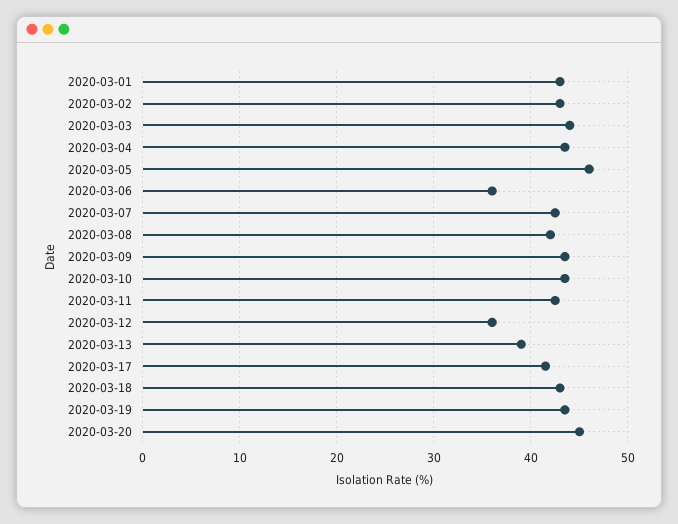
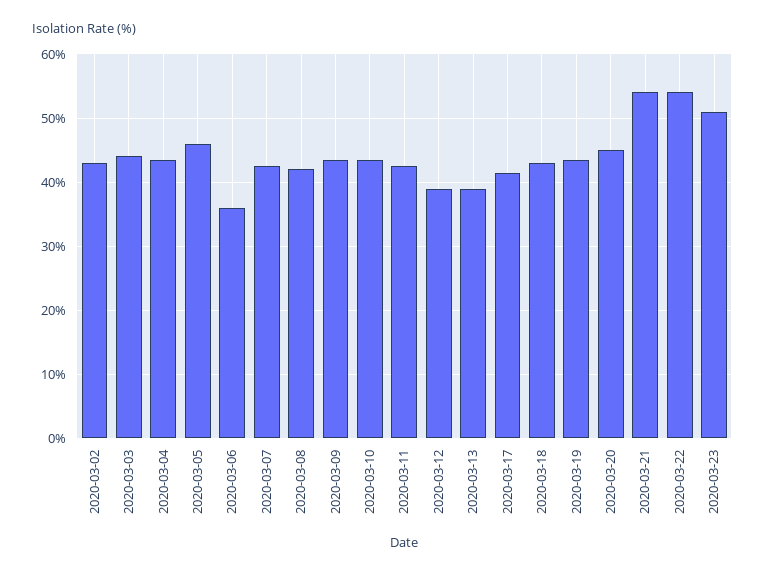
2020-03-01: 43 -> none
2020-03-12: 36 -> 39
2020-03-21: none -> 54
2020-03-22: none -> 54
2020-03-23: none -> 51

